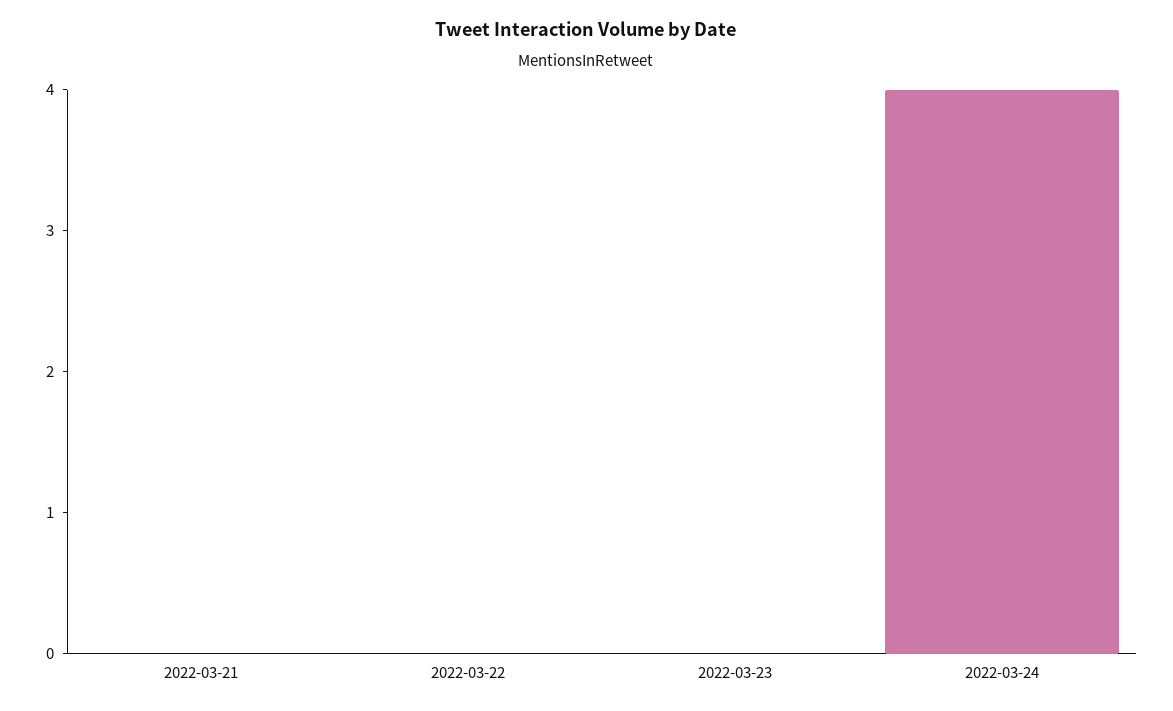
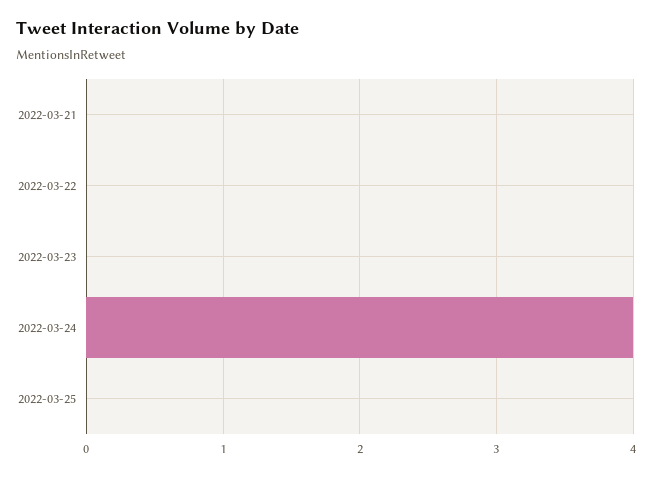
2022-03-25: none -> 0

